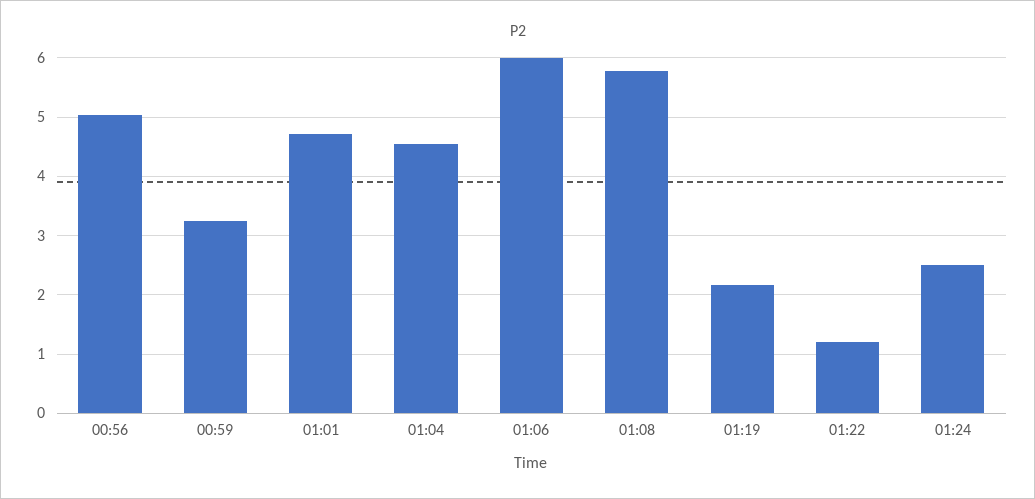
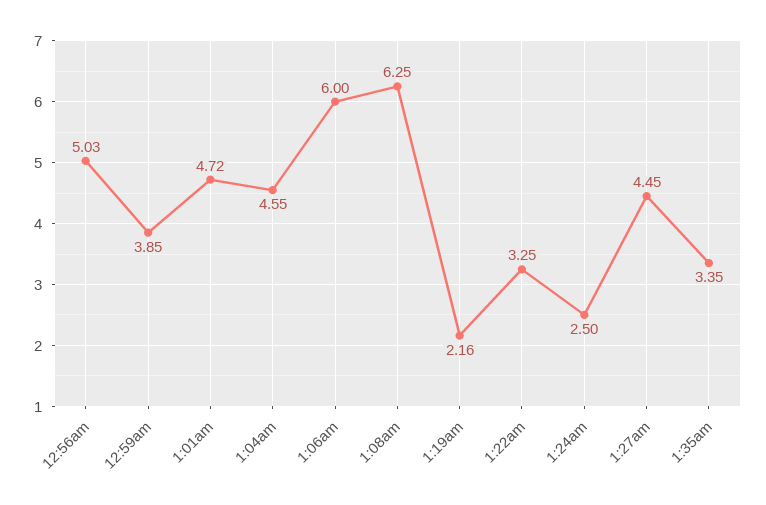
00:59: 3.2 -> 3.85
01:08: 5.8 -> 6.25
01:22: 1.2 -> 3.25
1:27am: none -> 4.45
1:35am: none -> 3.35

